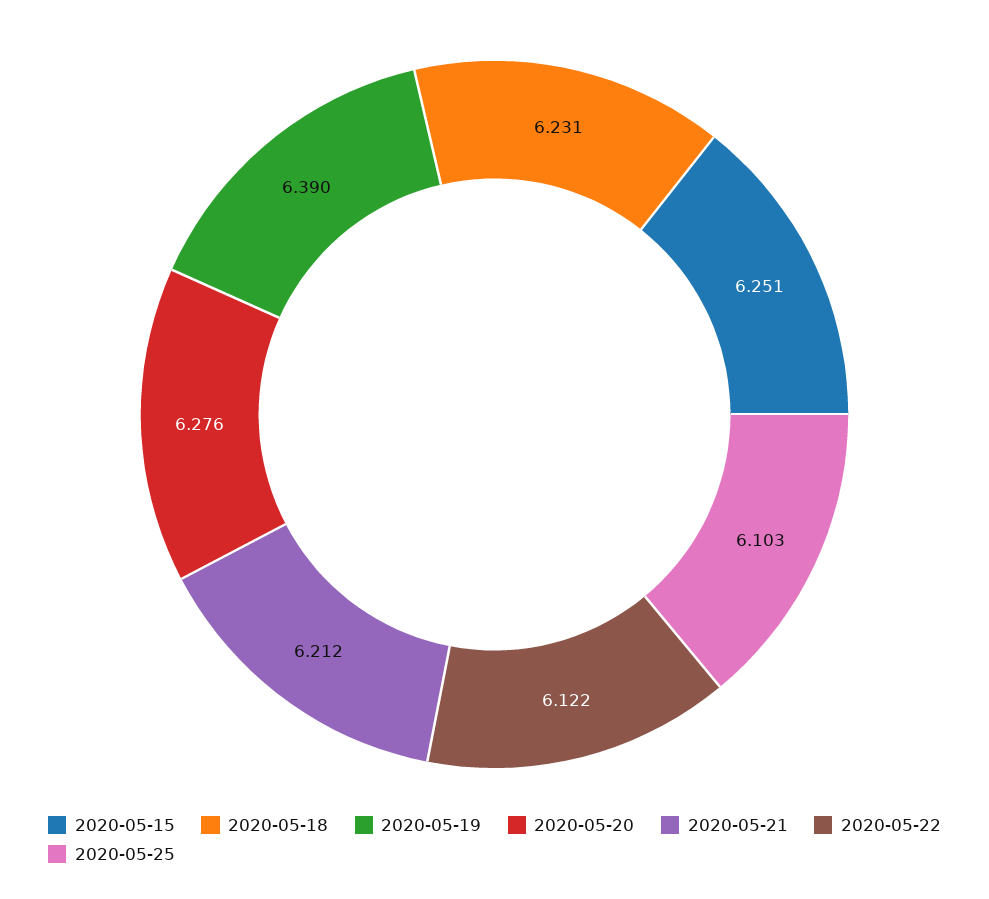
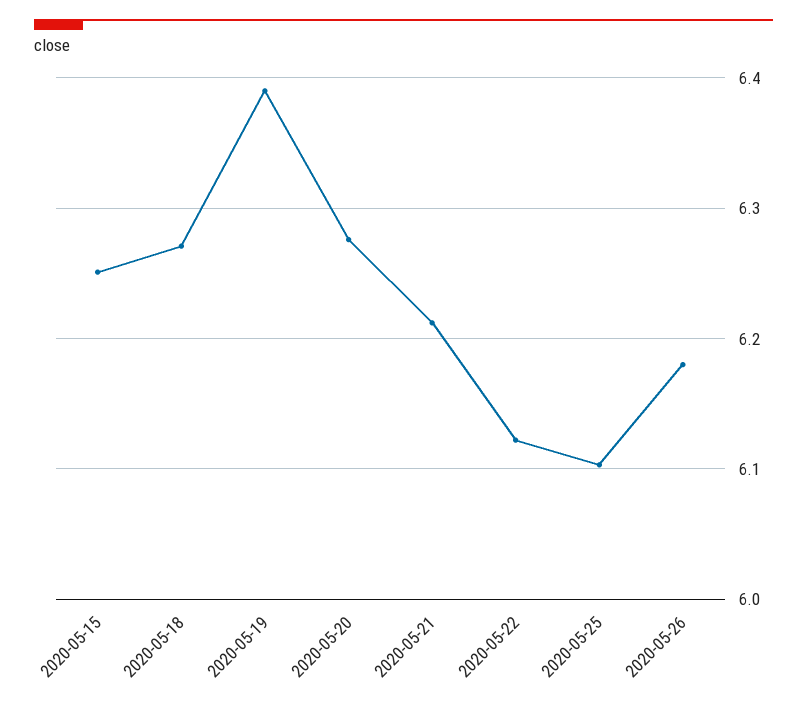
2020-05-18: 6.231 -> 6.27
2020-05-26: none -> 6.18

